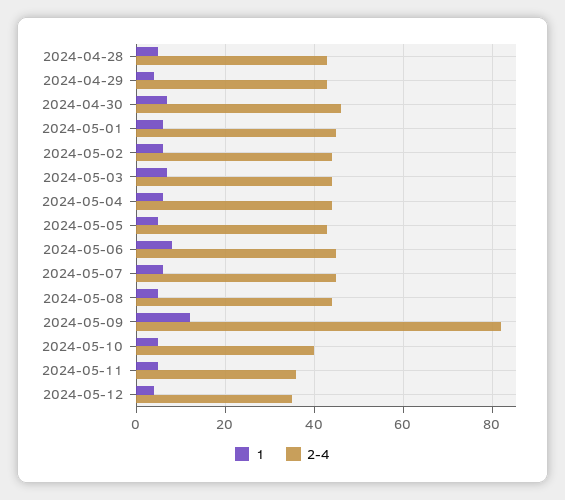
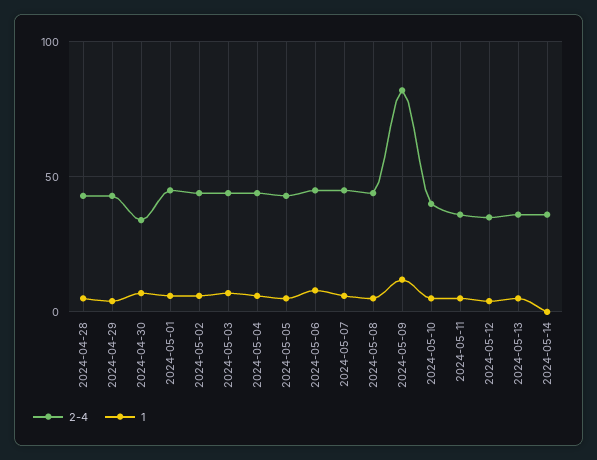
2-4, 2024-04-30: 45 -> 35
2-4, 2024-05-13: none -> 35
1, 2024-05-13: none -> 5
2-4, 2024-05-14: none -> 35
1, 2024-05-14: none -> 0

